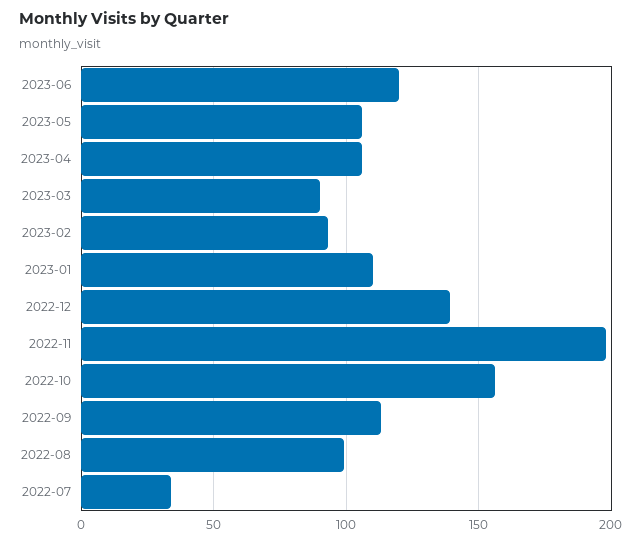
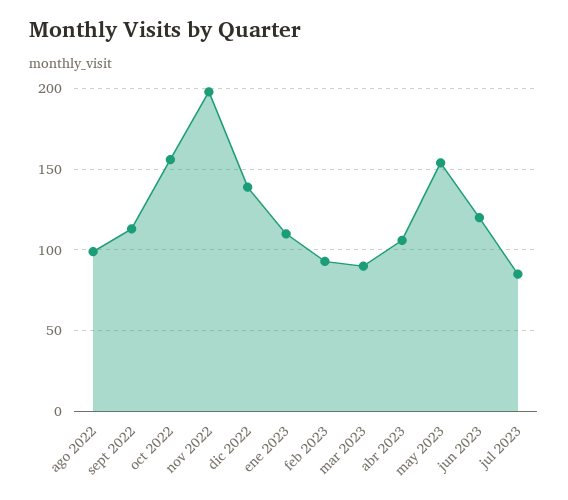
2023-05: 105 -> 155
2022-07: 35 -> none
jul 2023: none -> 85

